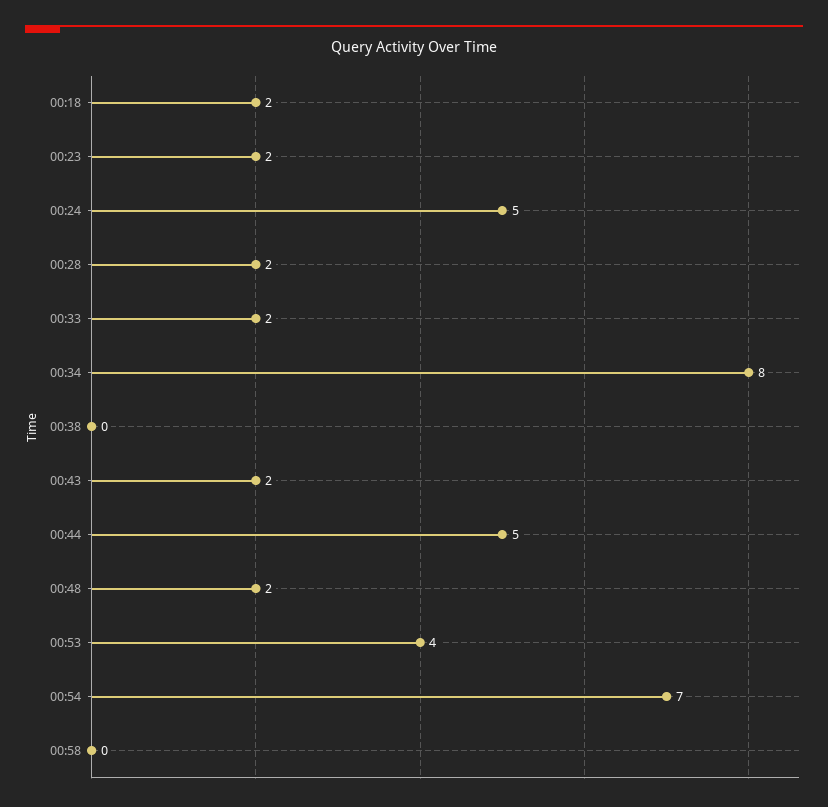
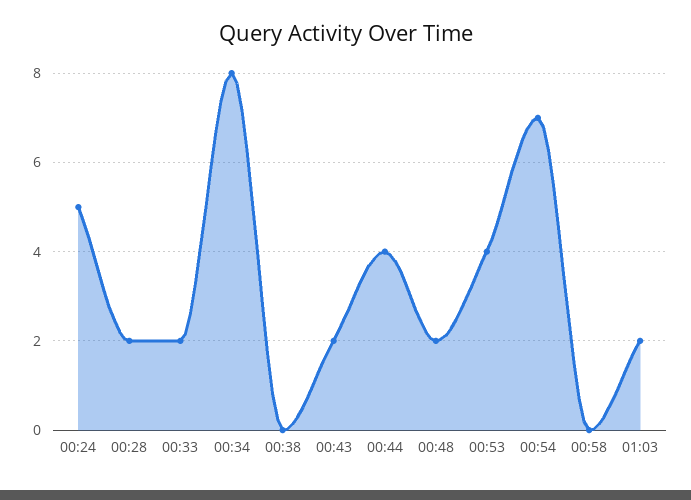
00:18: 2 -> none
00:23: 2 -> none
00:44: 5 -> 4
01:03: none -> 2

